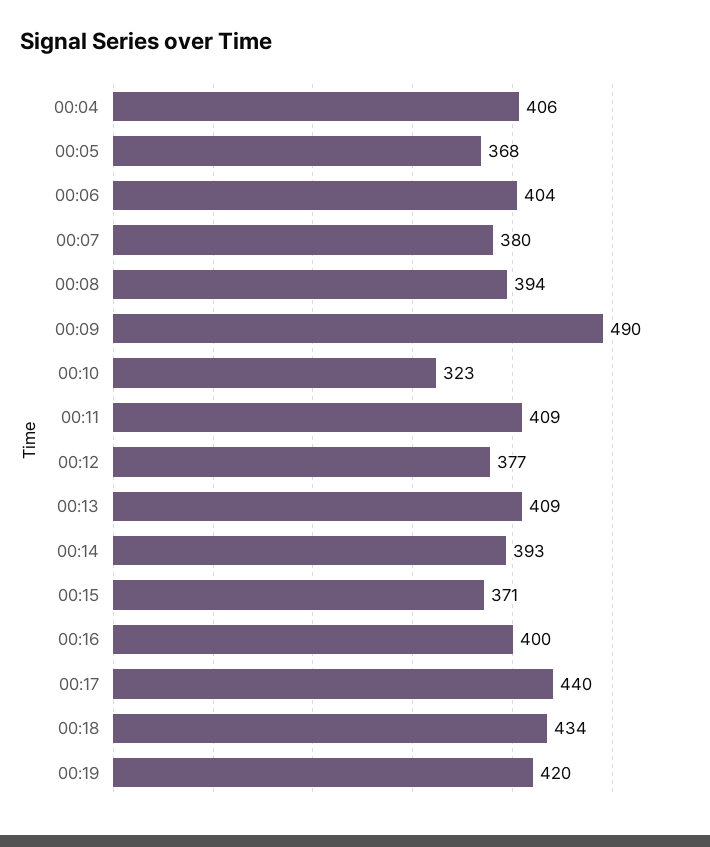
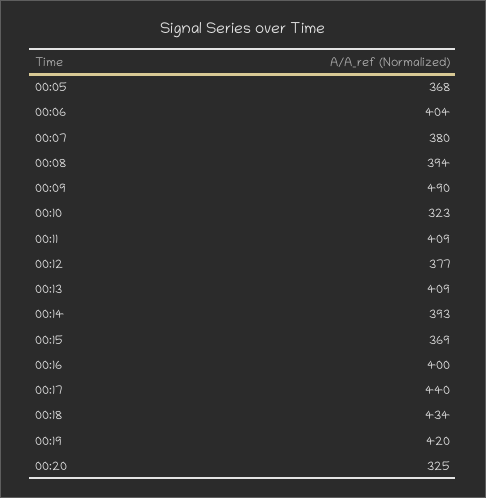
00:04: 406 -> none
00:15: 371 -> 369
00:20: none -> 325

